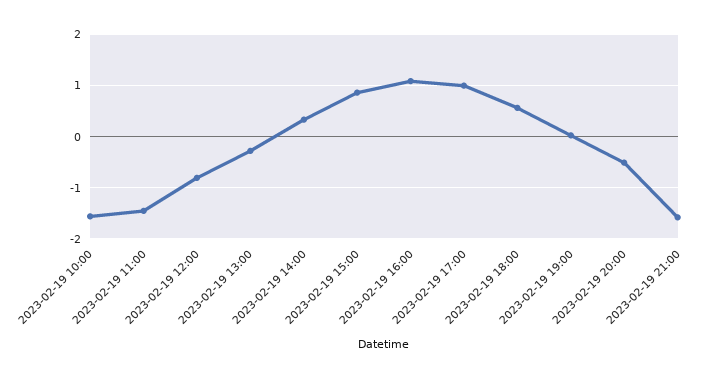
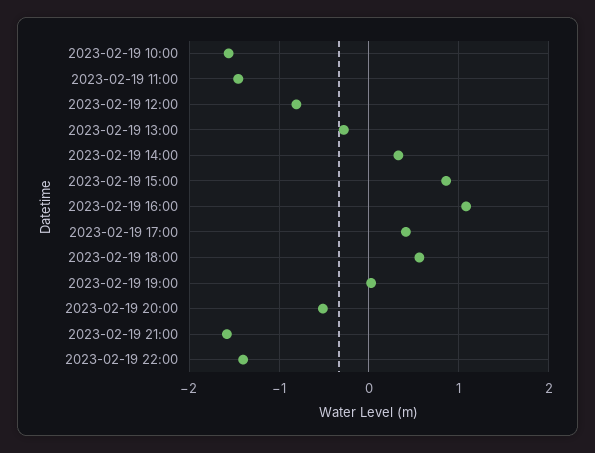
2023-02-19 17:00: 1 -> 0.4
2023-02-19 22:00: none -> -1.4

